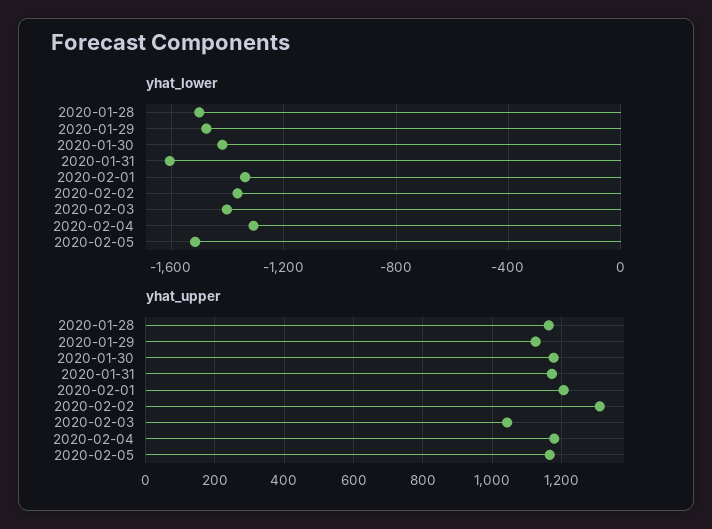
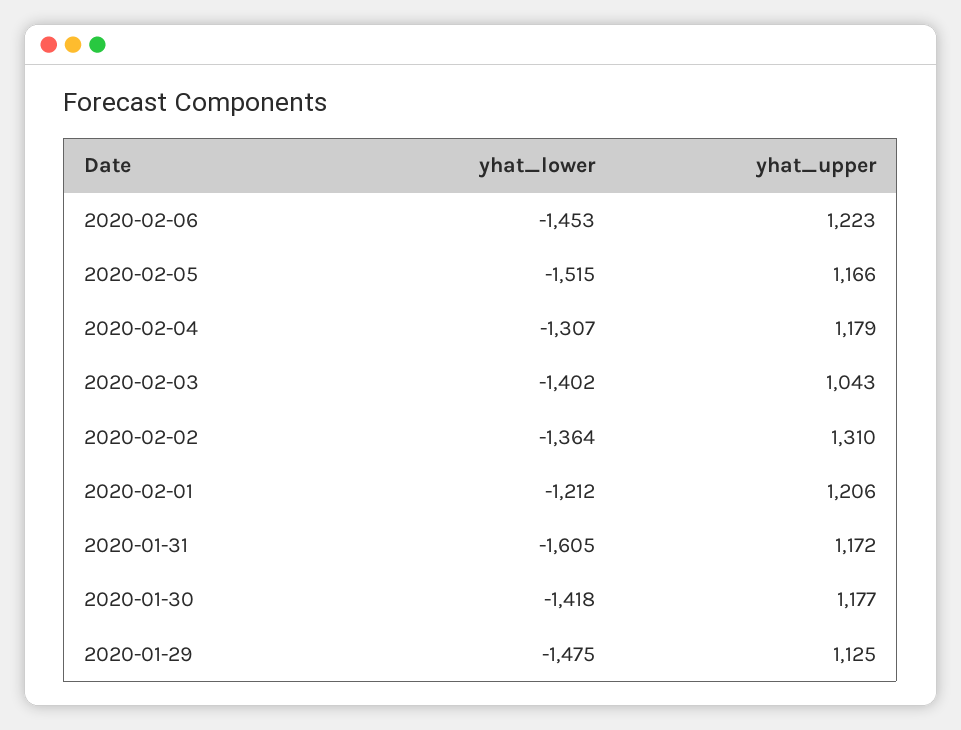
yhat_lower, 2020-01-28: -1500 -> none
yhat_lower, 2020-02-01: -1350 -> -1212
yhat_upper, 2020-01-28: 1160 -> none
yhat_lower, 2020-02-06: none -> -1453
yhat_upper, 2020-02-06: none -> 1223

